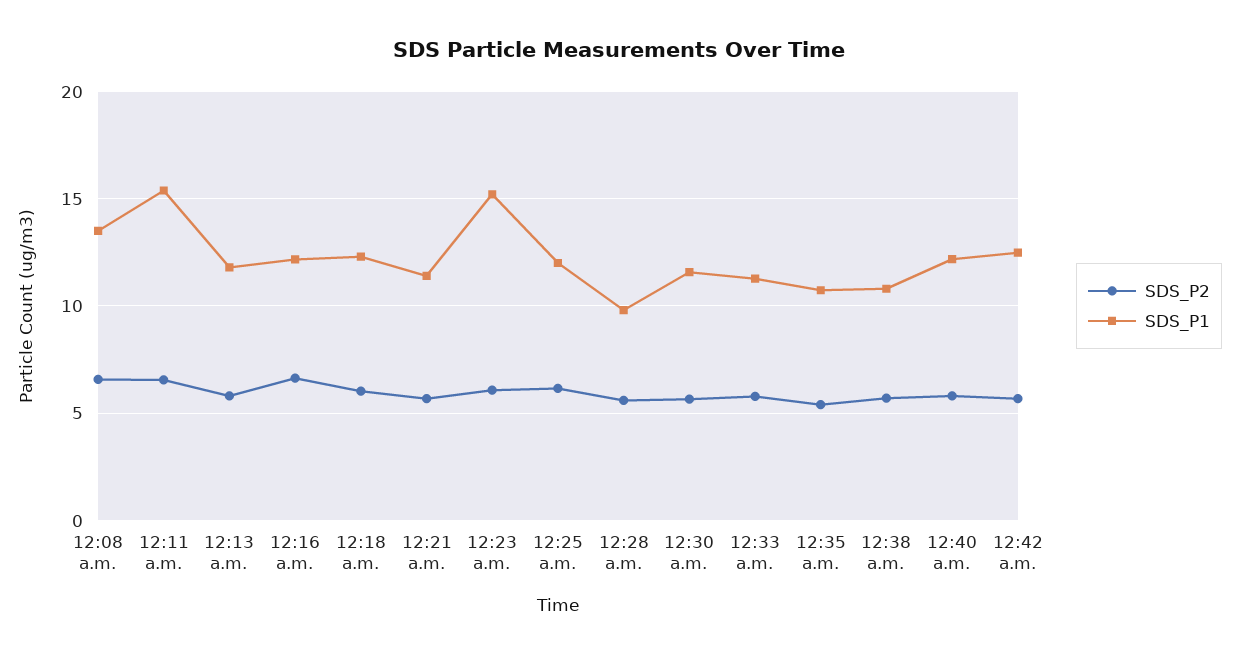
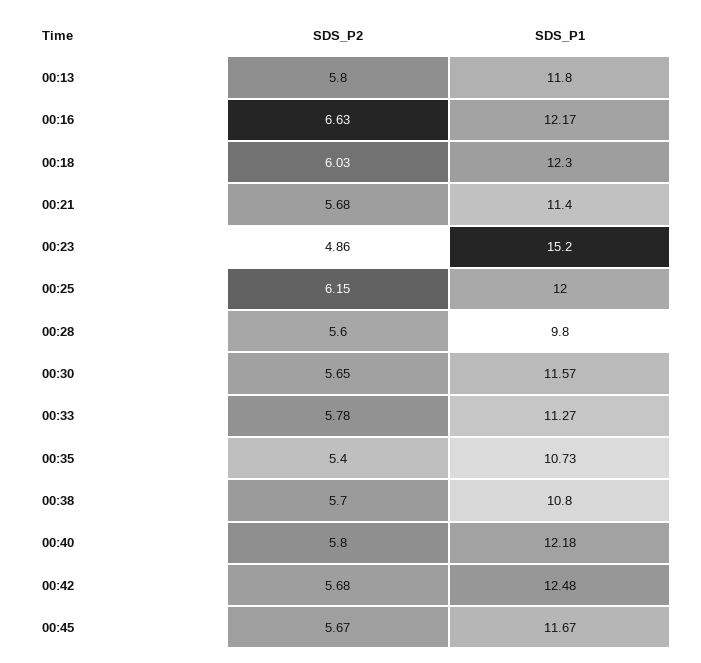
SDS_P2, 12:08 a.m.: 6.5 -> none
SDS_P1, 12:08 a.m.: 13.5 -> none
SDS_P2, 12:11 a.m.: 6.5 -> none
SDS_P1, 12:11 a.m.: 15.5 -> none
SDS_P2, 12:23 a.m.: 6 -> 4.86
SDS_P2, 00:45: none -> 5.67
SDS_P1, 00:45: none -> 11.67

